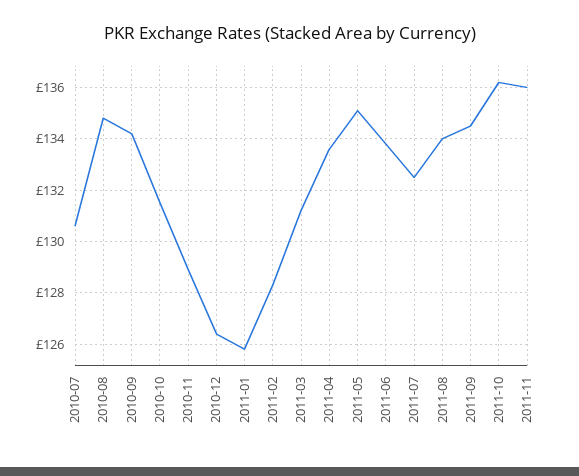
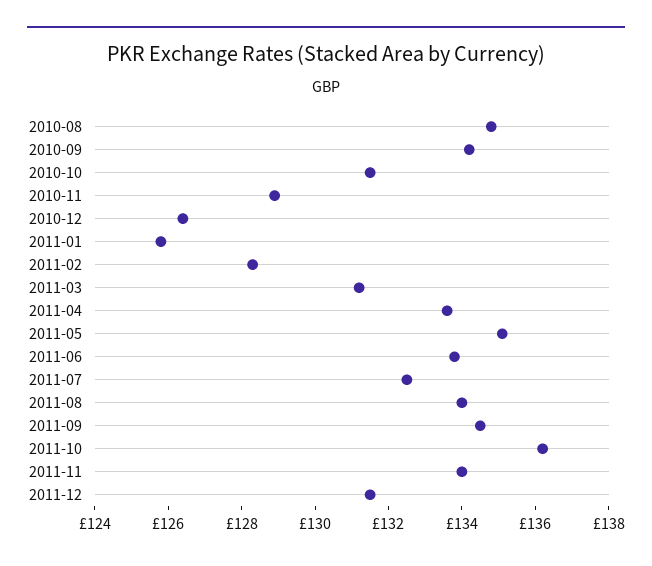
2010-07: 130.5 -> none
2011-11: 136 -> 134
2011-12: none -> 131.5

